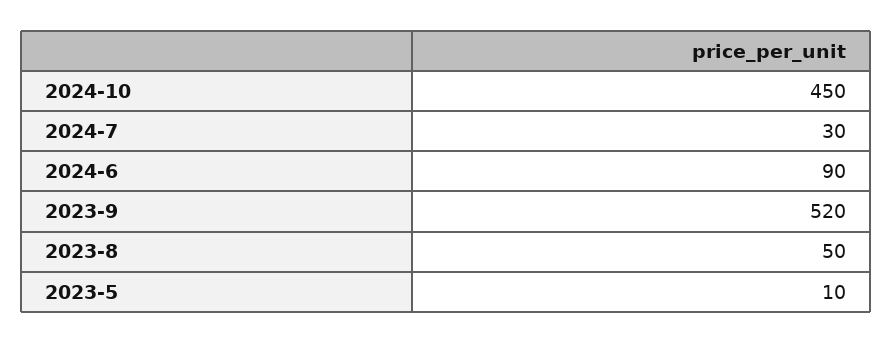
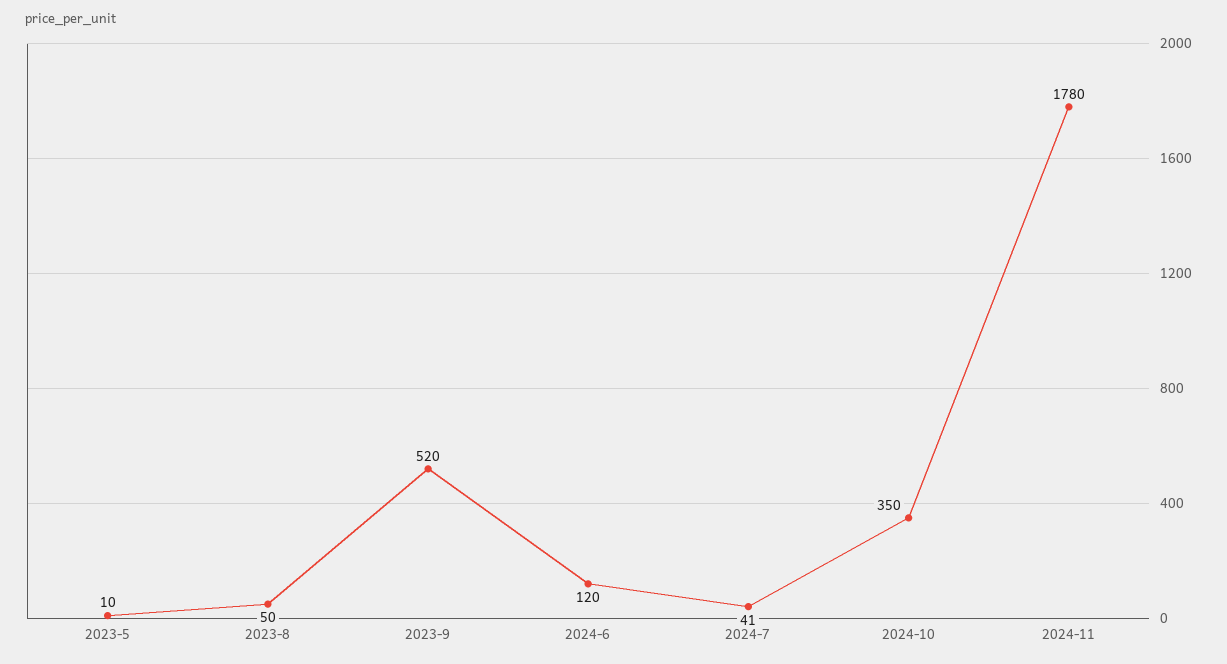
2024-10: 450 -> 350
2024-7: 30 -> 41
2024-6: 90 -> 120
2024-11: none -> 1780

